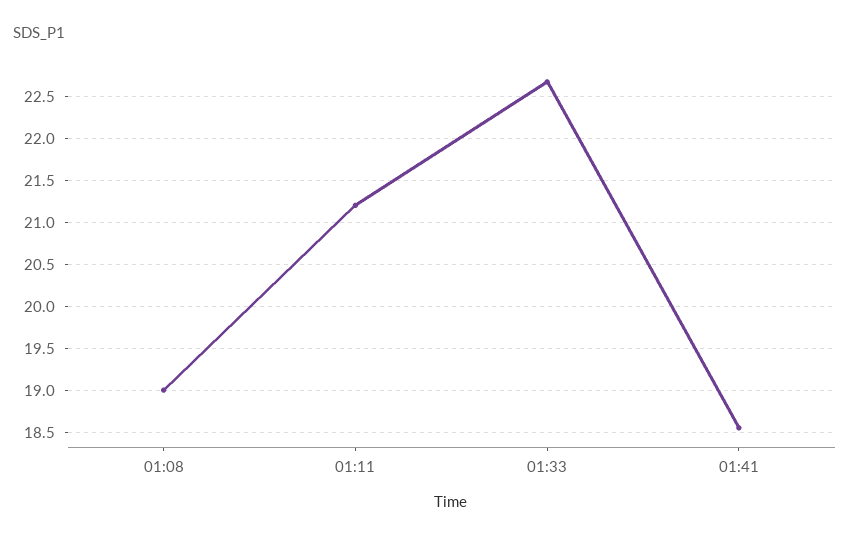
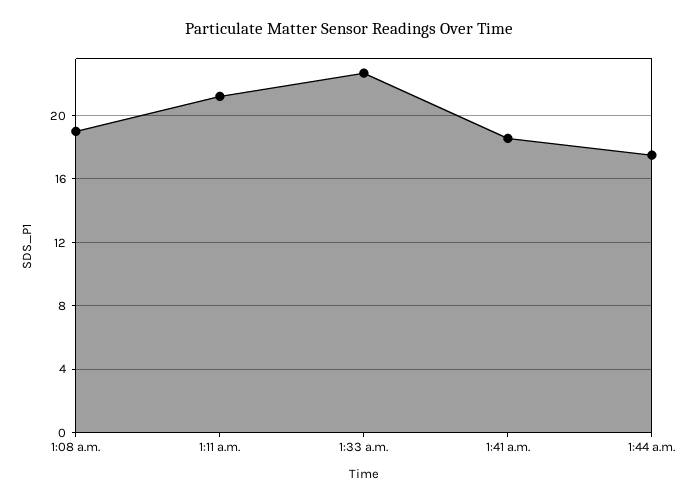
1:44 a.m.: none -> 17.5

